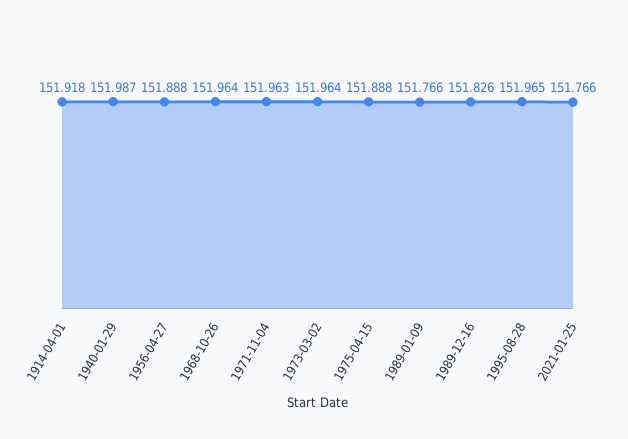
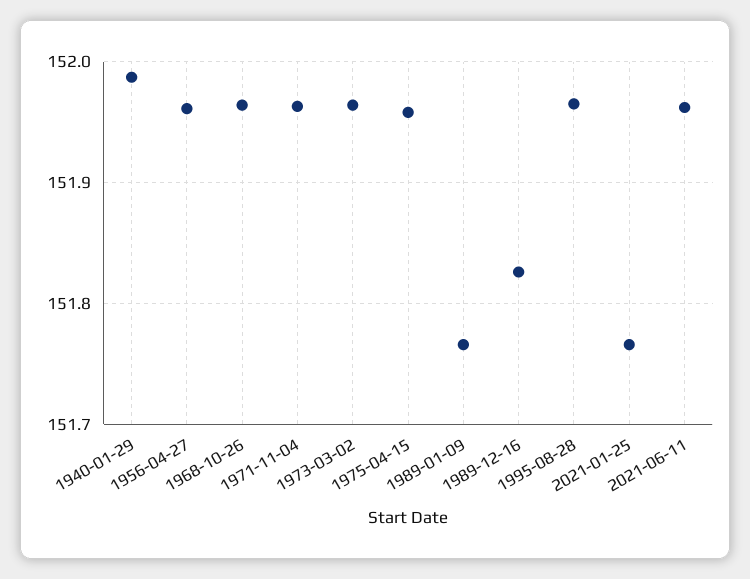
1914-04-01: 151.918 -> none
1956-04-27: 151.888 -> 151.96
1975-04-15: 151.888 -> 151.96
2021-06-11: none -> 151.96

